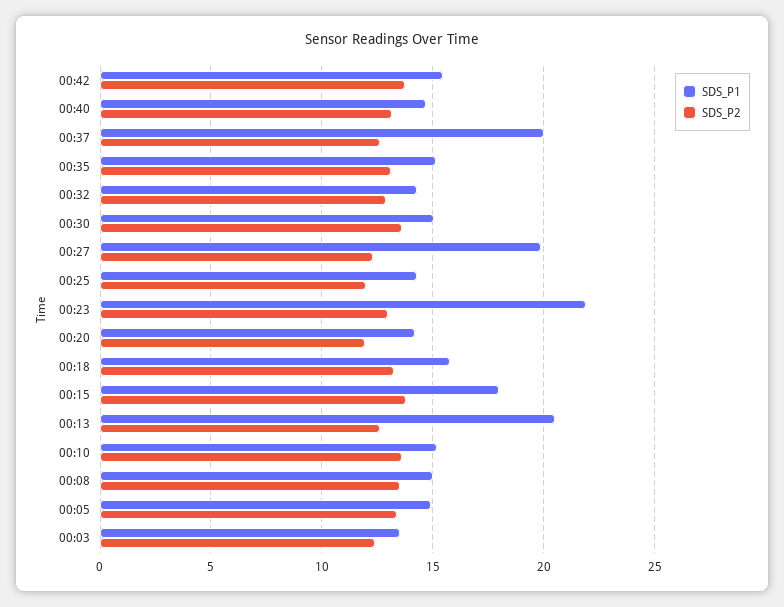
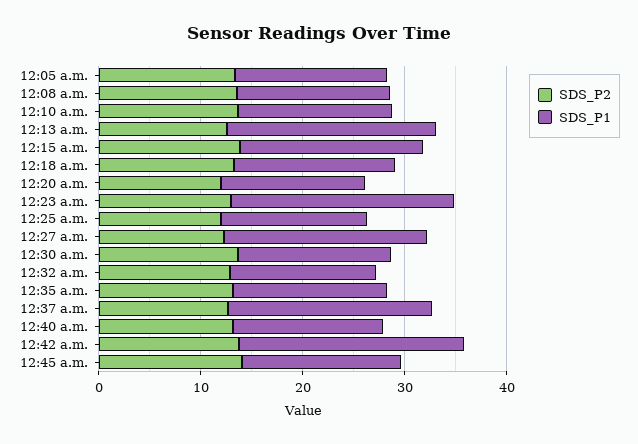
SDS_P1, 00:42: 15.5 -> 22
SDS_P1, 00:03: 13.5 -> none
SDS_P2, 00:03: 12.5 -> none
SDS_P2, 12:45 a.m.: none -> 14
SDS_P1, 12:45 a.m.: none -> 16

